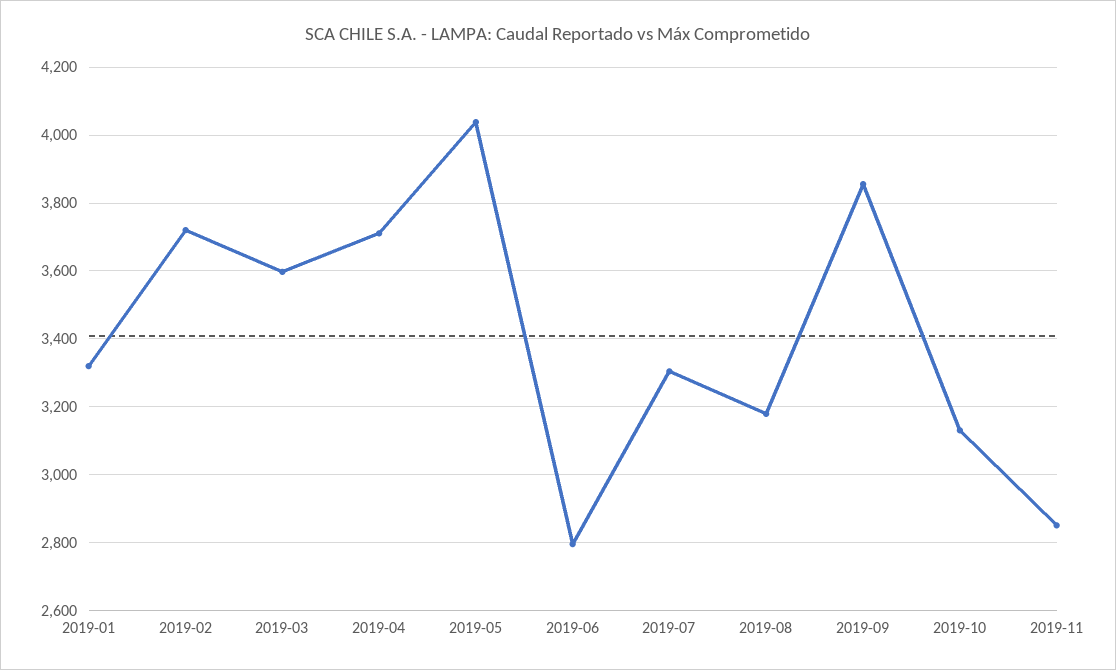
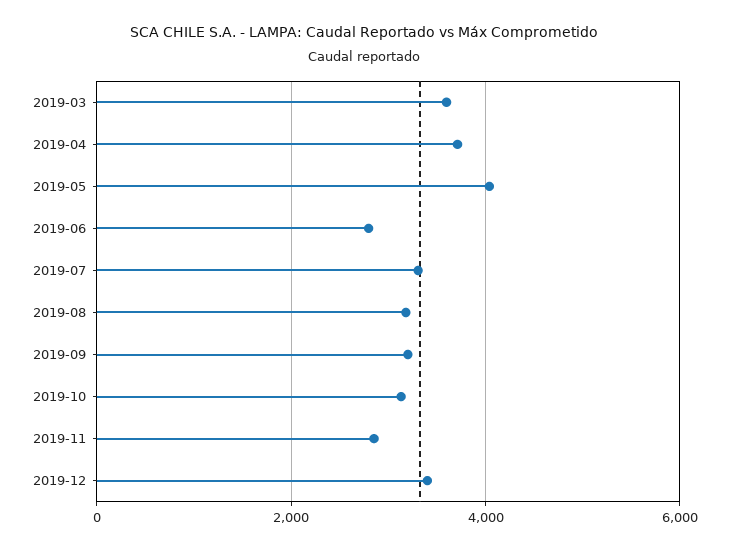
2019-01: 3320 -> none
2019-02: 3720 -> none
2019-09: 3860 -> 3200
2019-12: none -> 3400

